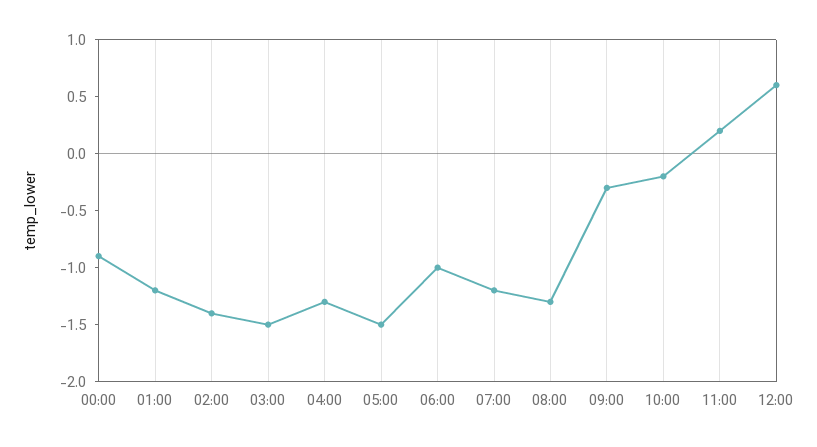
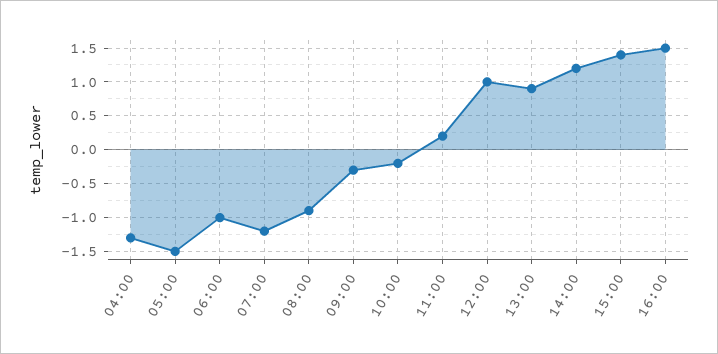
00:00: -0.9 -> none
01:00: -1.2 -> none
02:00: -1.4 -> none
03:00: -1.5 -> none
08:00: -1.3 -> -0.9
12:00: 0.6 -> 1
13:00: none -> 0.9
14:00: none -> 1.2
15:00: none -> 1.4
16:00: none -> 1.5

